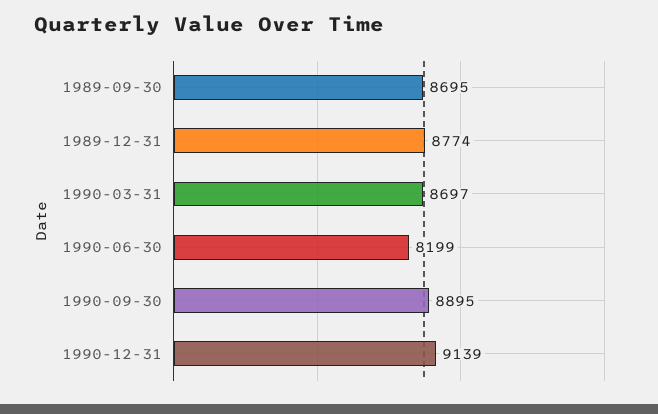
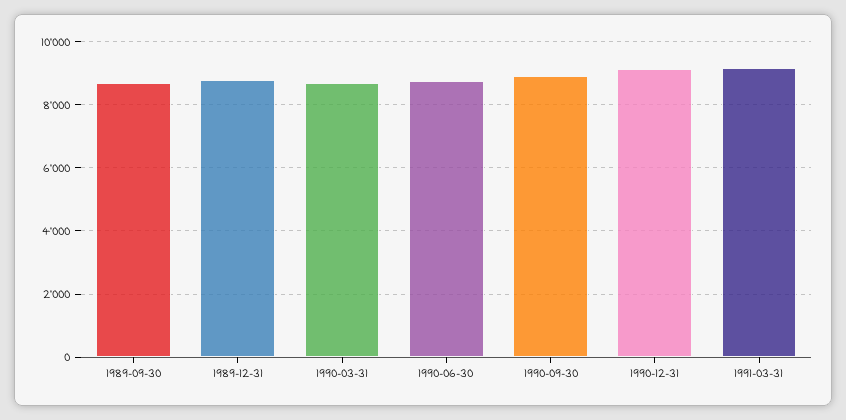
1990-06-30: 8199 -> 8800
1991-03-31: none -> 9200

